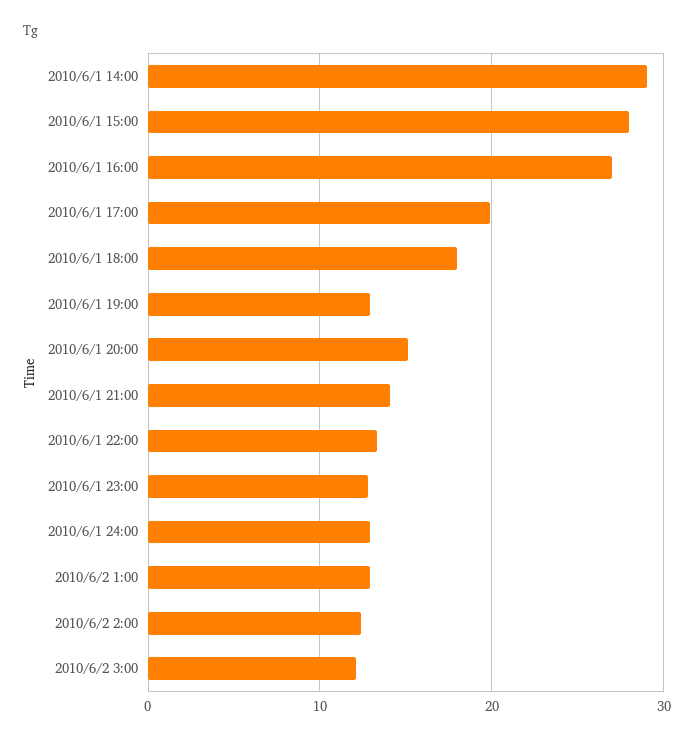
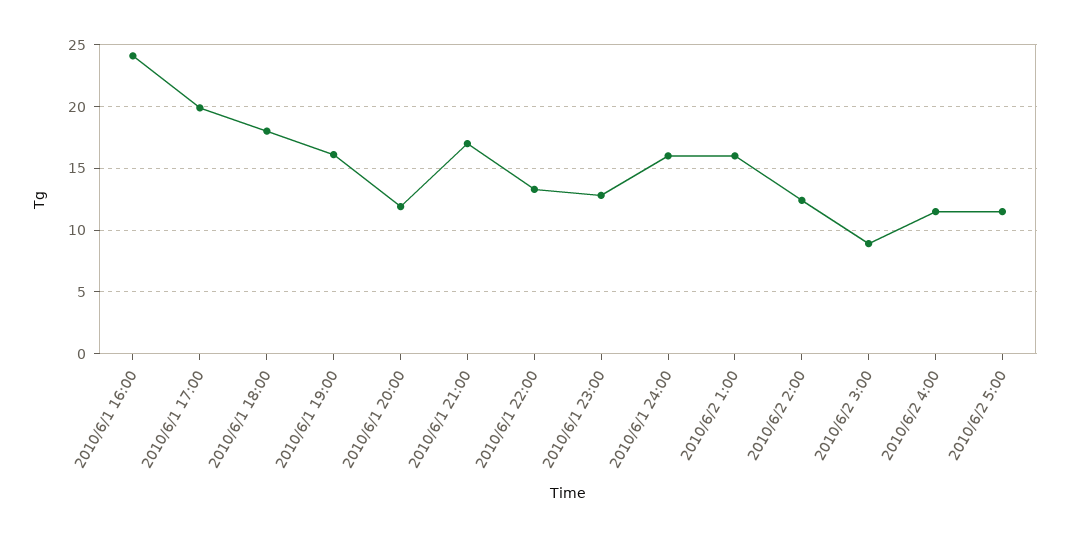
2010/6/1 14:00: 29 -> none
2010/6/1 15:00: 28 -> none
2010/6/1 16:00: 27 -> 24
2010/6/1 19:00: 13 -> 16
2010/6/1 20:00: 15 -> 12
2010/6/1 21:00: 14 -> 17
2010/6/1 24:00: 13 -> 16
2010/6/2 1:00: 13 -> 16
2010/6/2 3:00: 12 -> 9
2010/6/2 4:00: none -> 11.5
2010/6/2 5:00: none -> 11.5

